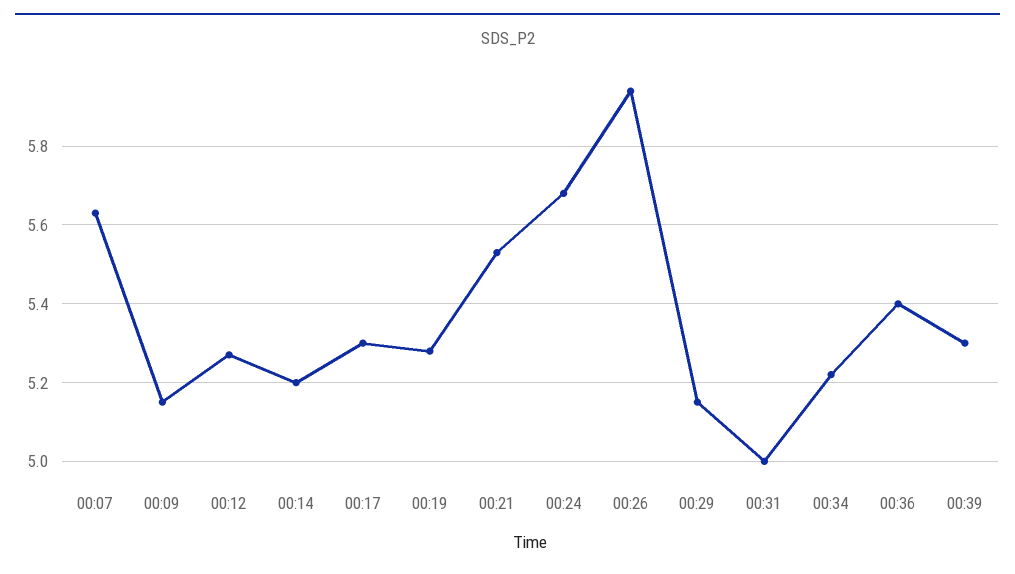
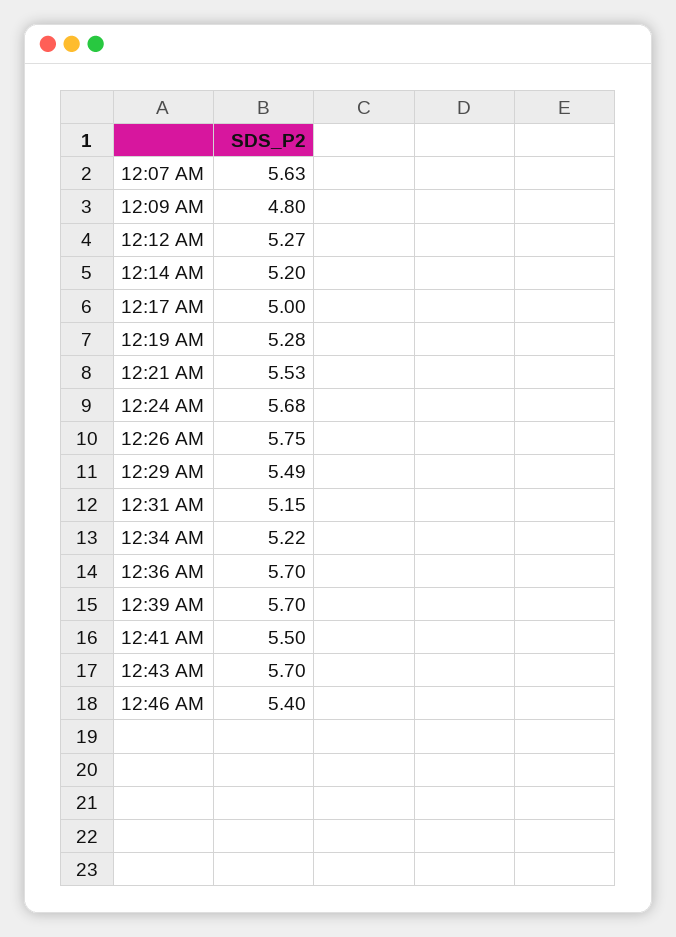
00:09: 5.15 -> 4.8
00:17: 5.3 -> 5
00:26: 5.95 -> 5.75
00:29: 5.15 -> 5.49
00:31: 5 -> 5.15
00:36: 5.4 -> 5.7
00:39: 5.3 -> 5.7
12:41 AM: none -> 5.5
12:43 AM: none -> 5.7
12:46 AM: none -> 5.4

